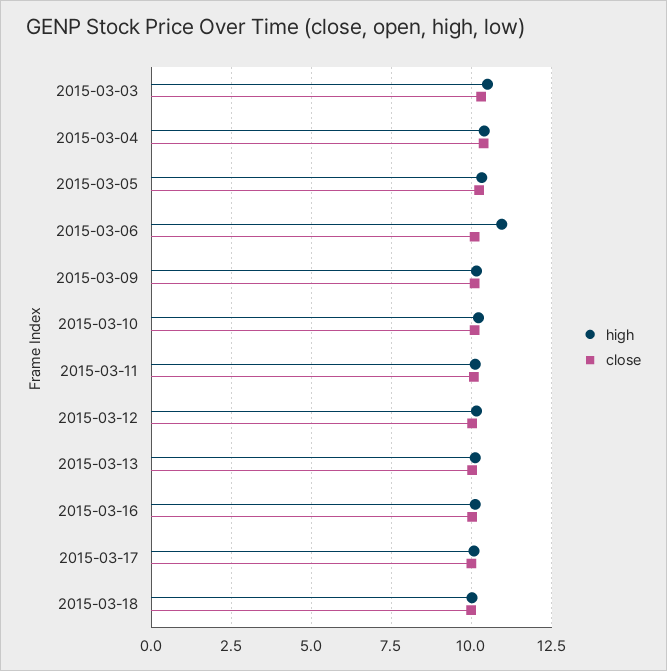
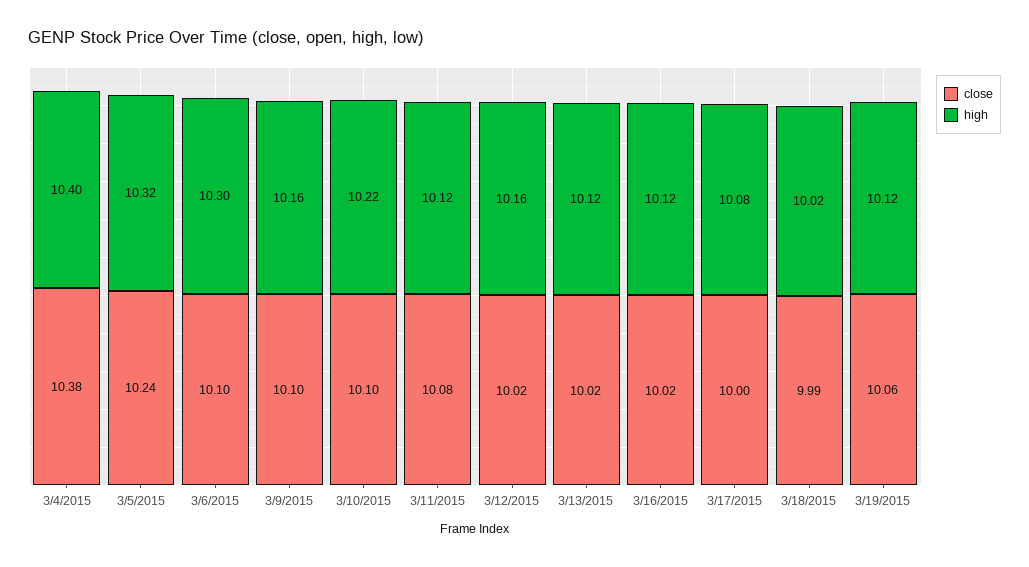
high, 2015-03-03: 10.5 -> none
close, 2015-03-03: 10.25 -> none
high, 2015-03-06: 11 -> 10.3
close, 3/19/2015: none -> 10.06
high, 3/19/2015: none -> 10.12

